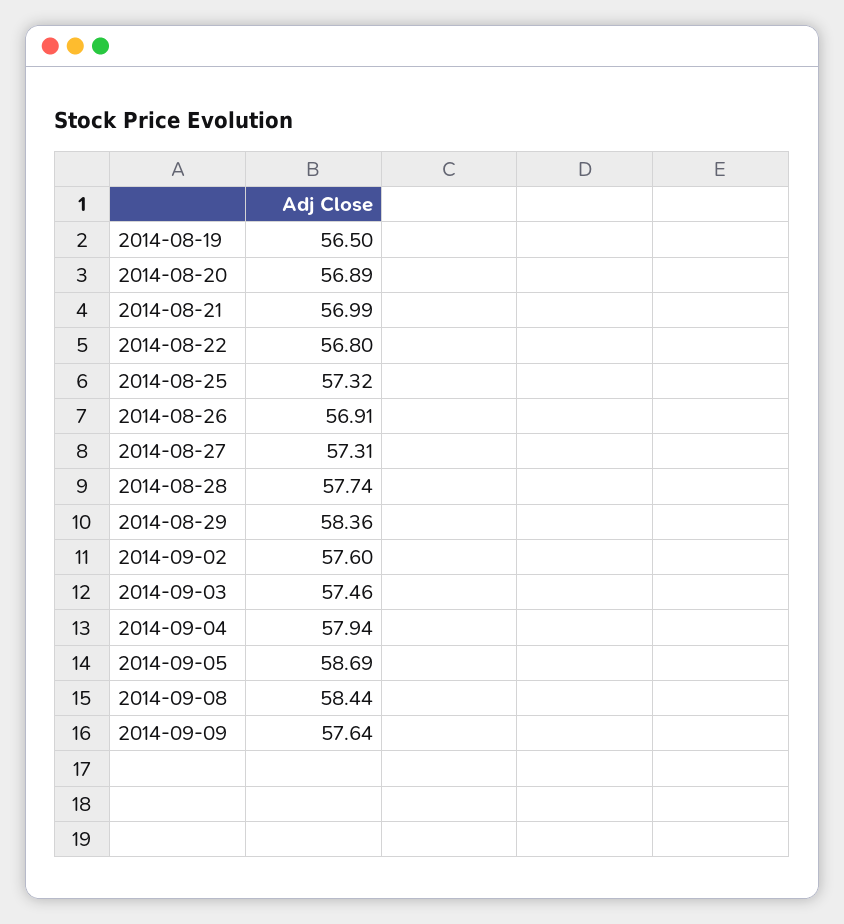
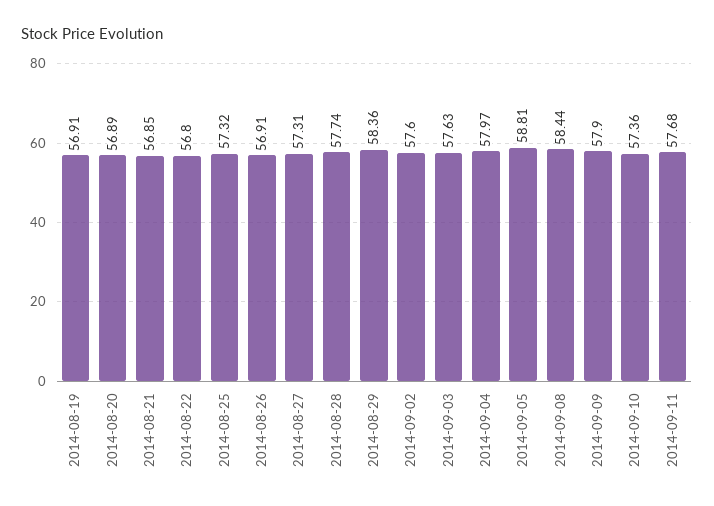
2014-08-19: 56.5 -> 56.91
2014-08-21: 56.99 -> 56.85
2014-09-03: 57.46 -> 57.63
2014-09-04: 57.94 -> 57.97
2014-09-05: 58.69 -> 58.81
2014-09-09: 57.64 -> 57.9
2014-09-10: none -> 57.36
2014-09-11: none -> 57.68

